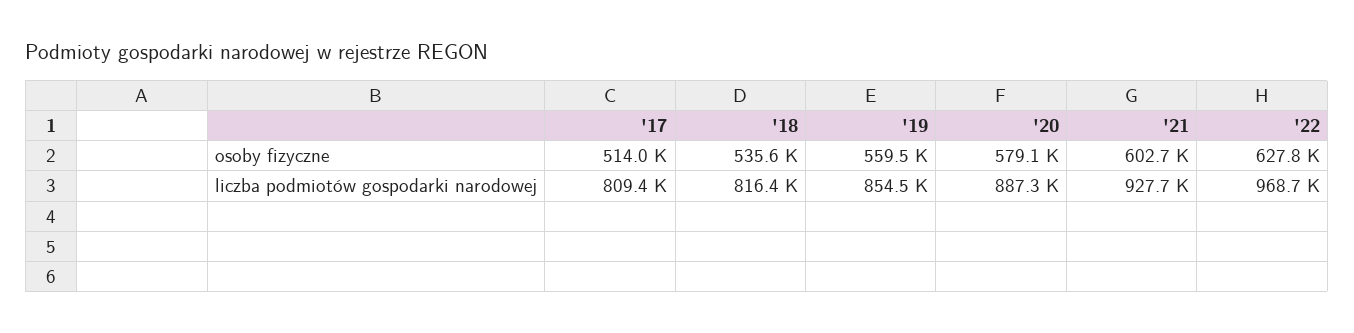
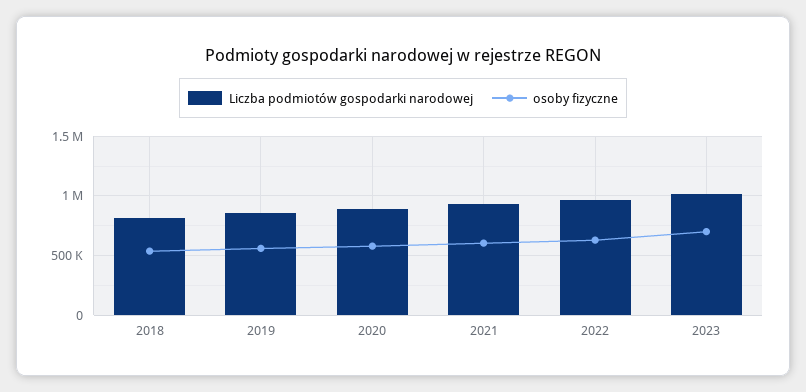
osoby fizyczne, '17: 514000 -> none
liczba podmiotów gospodarki narodowej, '17: 809400 -> none
liczba podmiotów gospodarki narodowej, 2023: none -> 1000000
osoby fizyczne, 2023: none -> 700000

